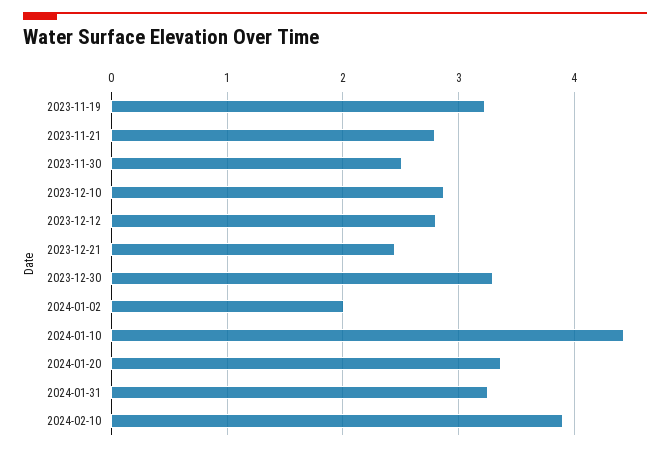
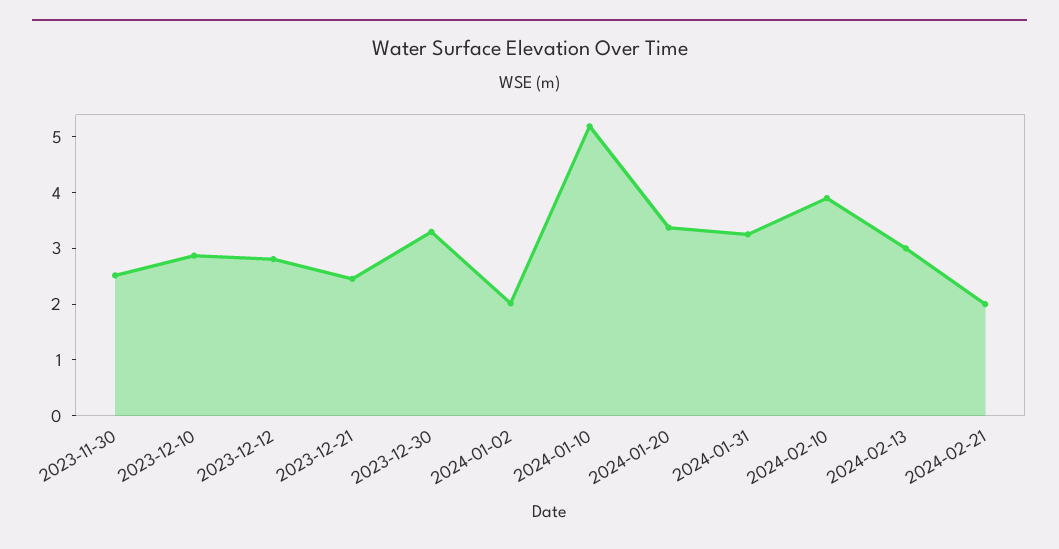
2023-11-19: 3.2 -> none
2023-11-21: 2.8 -> none
2024-01-10: 4.4 -> 5.2
2024-02-13: none -> 3
2024-02-21: none -> 2

